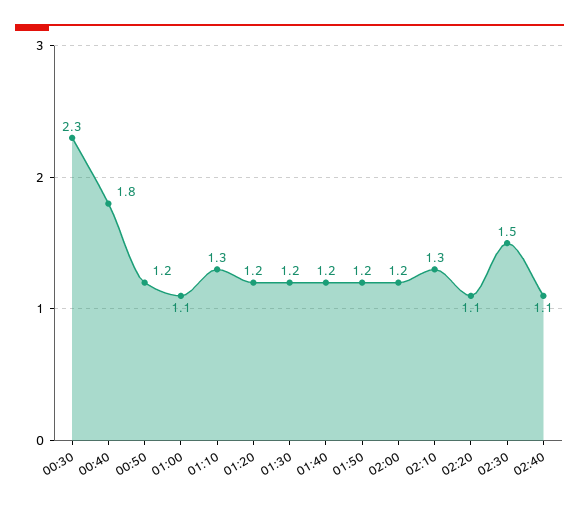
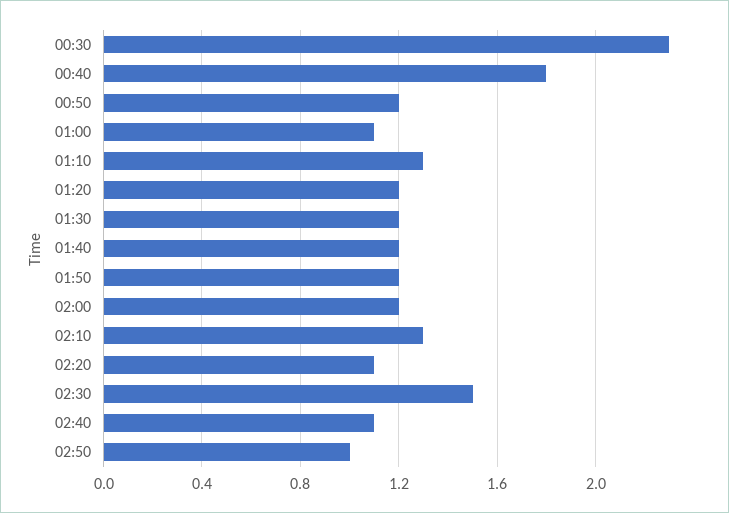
02:50: none -> 1

